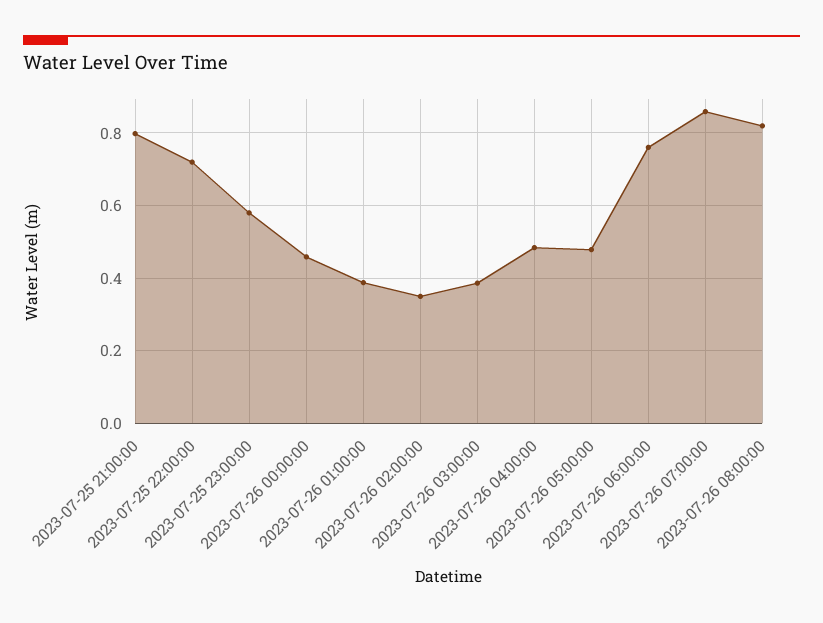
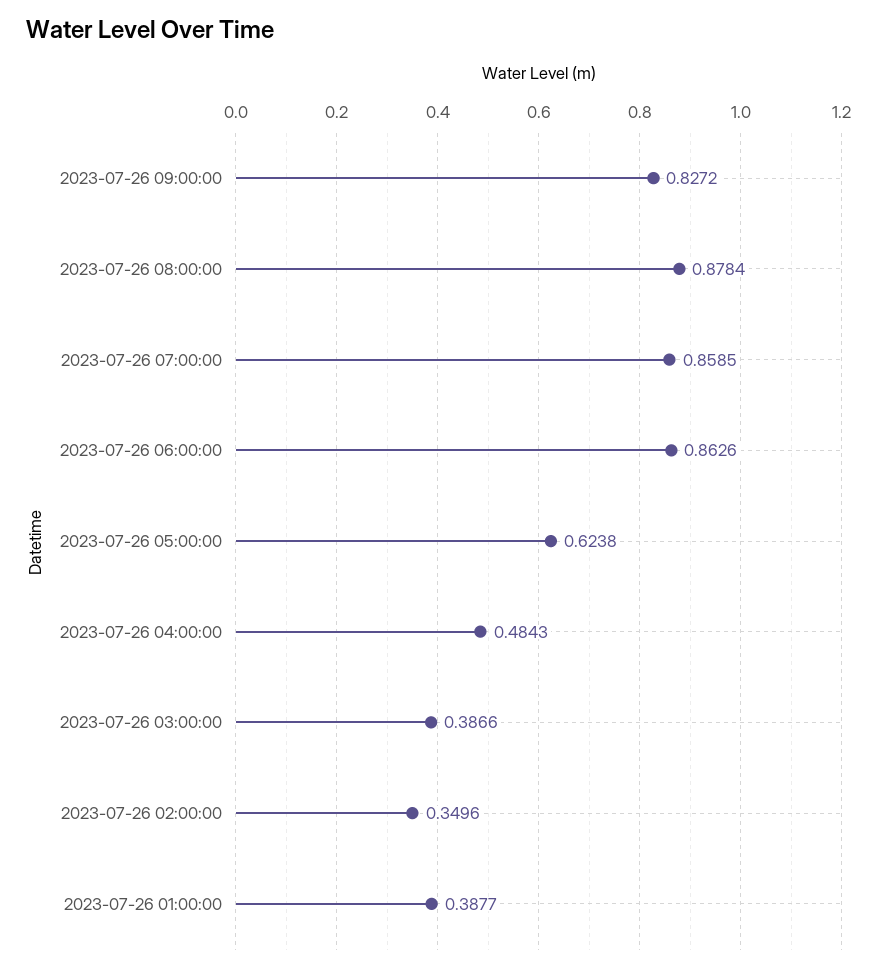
2023-07-25 21:00:00: 0.8 -> none
2023-07-25 22:00:00: 0.72 -> none
2023-07-25 23:00:00: 0.58 -> none
2023-07-26 00:00:00: 0.46 -> none
2023-07-26 05:00:00: 0.48 -> 0.6238
2023-07-26 06:00:00: 0.76 -> 0.8626
2023-07-26 08:00:00: 0.82 -> 0.8784
2023-07-26 09:00:00: none -> 0.8272

